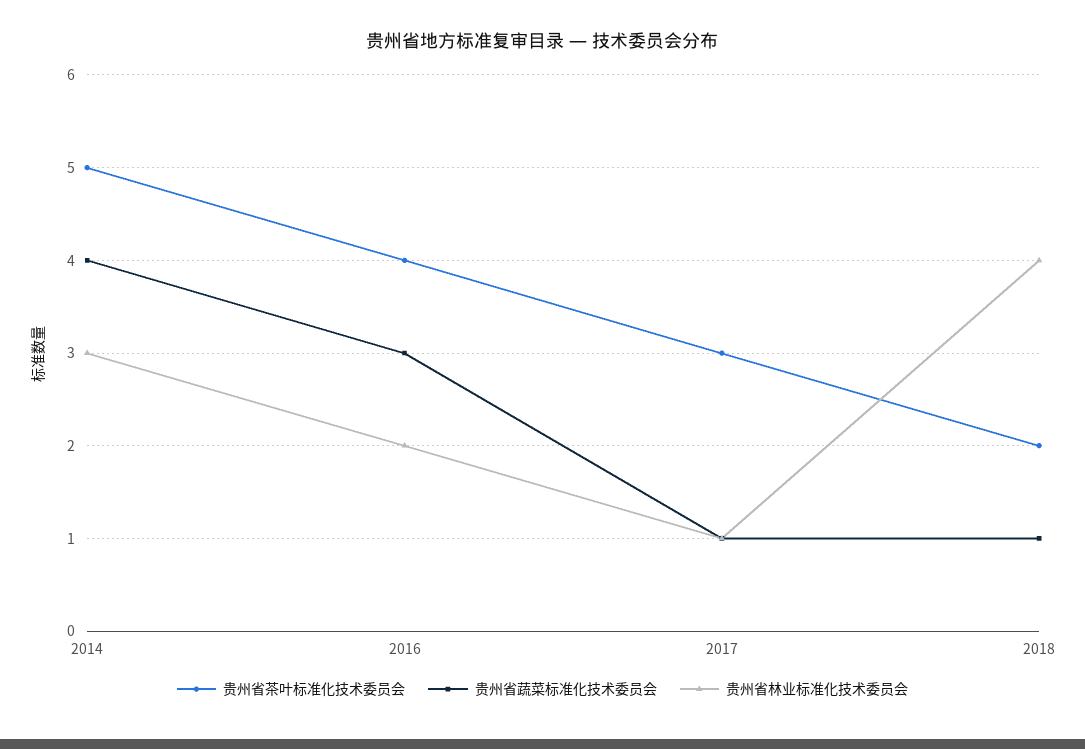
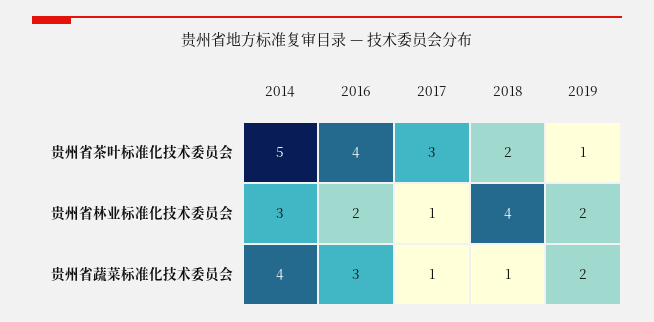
贵州省茶叶标准化技术委员会, 2019: none -> 1
贵州省林业标准化技术委员会, 2019: none -> 2
贵州省蔬菜标准化技术委员会, 2019: none -> 2

